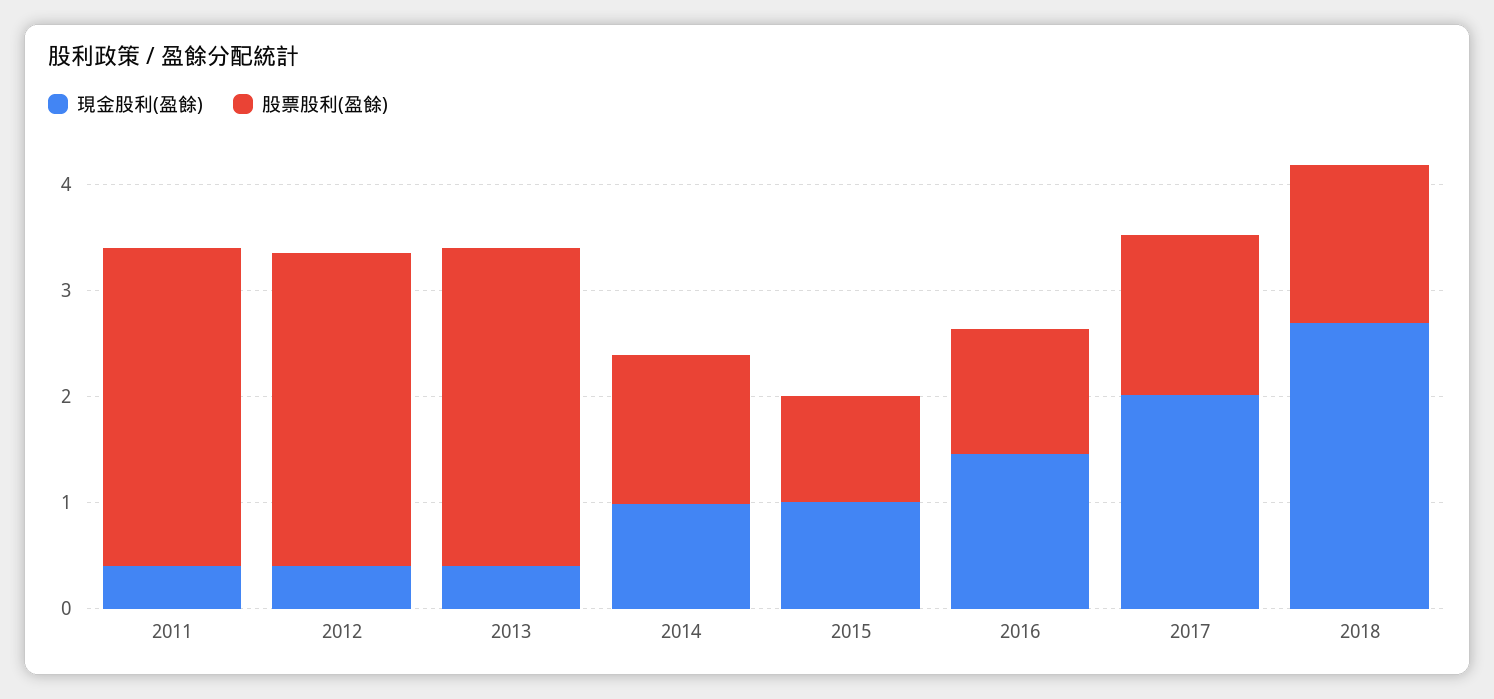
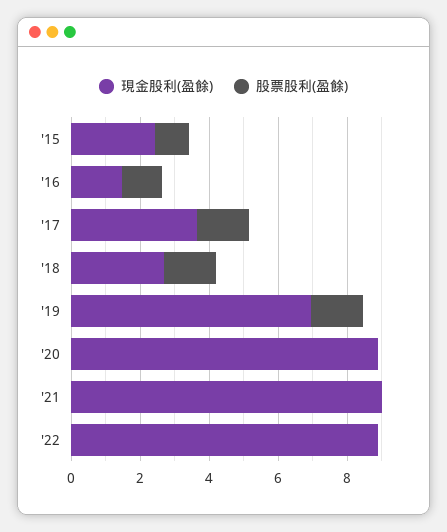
現金股利(盈餘), 2011: 0.4 -> none
股票股利(盈餘), 2011: 3 -> none
現金股利(盈餘), 2012: 0.4 -> none
股票股利(盈餘), 2012: 3 -> none
現金股利(盈餘), 2013: 0.4 -> none
股票股利(盈餘), 2013: 3 -> none
現金股利(盈餘), 2014: 1 -> none
股票股利(盈餘), 2014: 1.4 -> none
現金股利(盈餘), 2015: 1 -> 2.5
現金股利(盈餘), 2017: 2 -> 3.5
現金股利(盈餘), '19: none -> 7
股票股利(盈餘), '19: none -> 1.5
現金股利(盈餘), '20: none -> 9
股票股利(盈餘), '20: none -> 0
現金股利(盈餘), '21: none -> 9
股票股利(盈餘), '21: none -> 0
現金股利(盈餘), '22: none -> 9
股票股利(盈餘), '22: none -> 0

